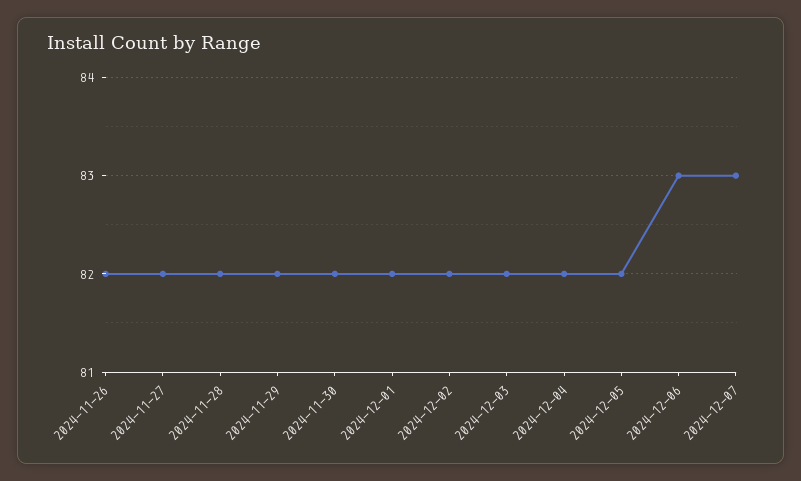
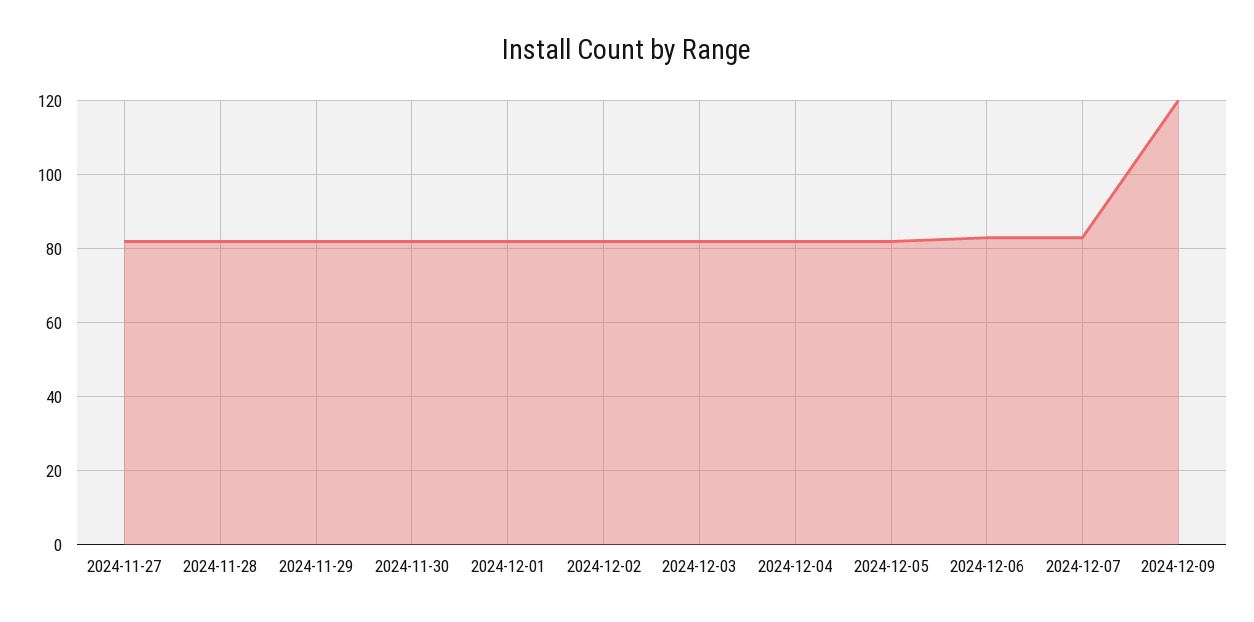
2024-11-26: 82 -> none
2024-12-09: none -> 120

